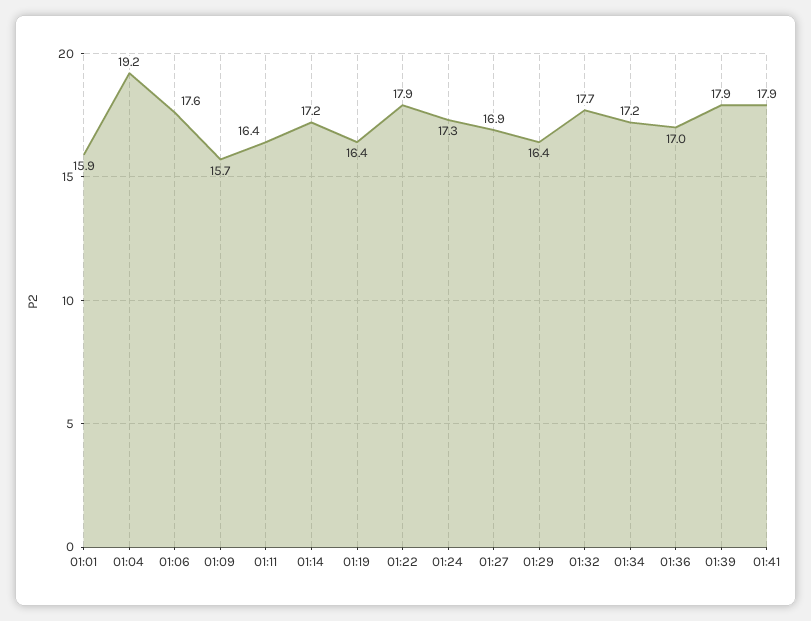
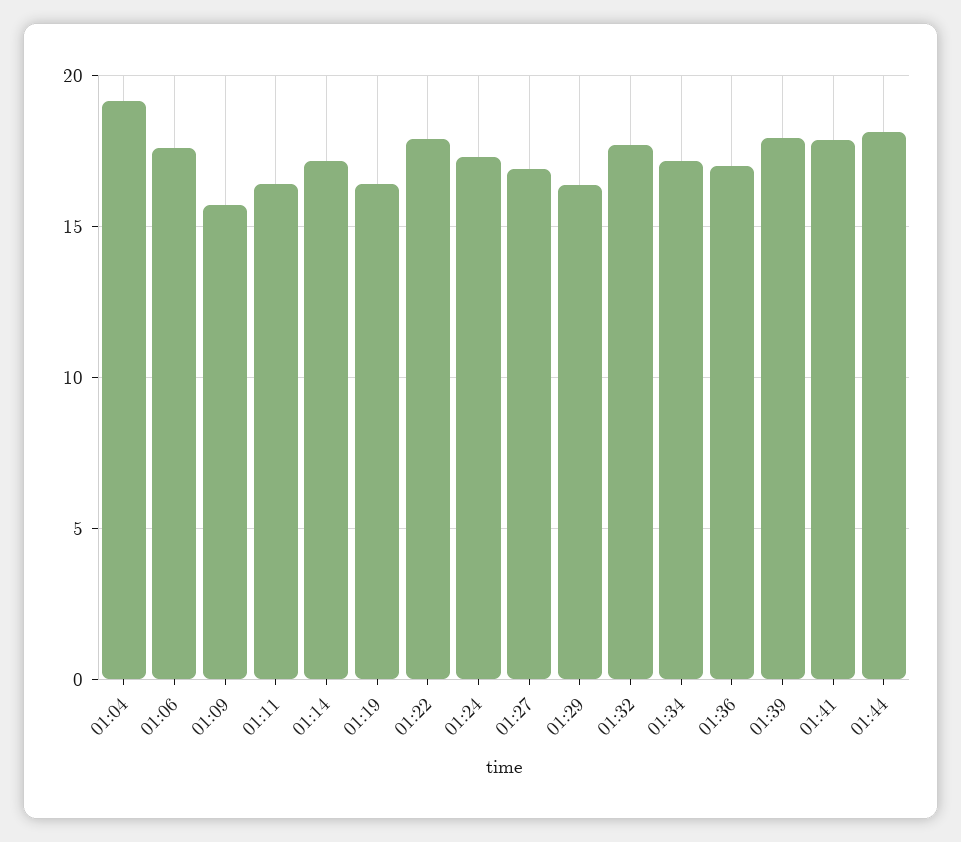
01:01: 15.9 -> none
01:44: none -> 18

